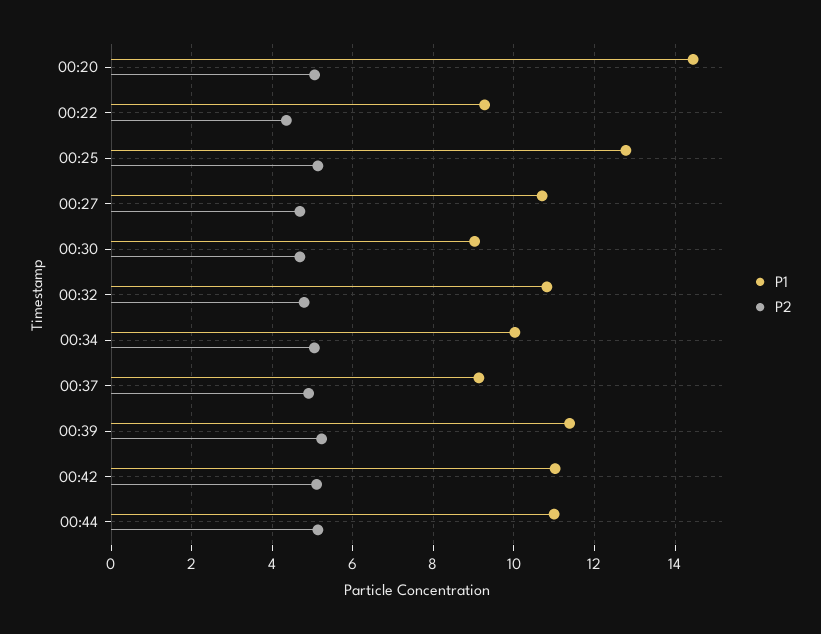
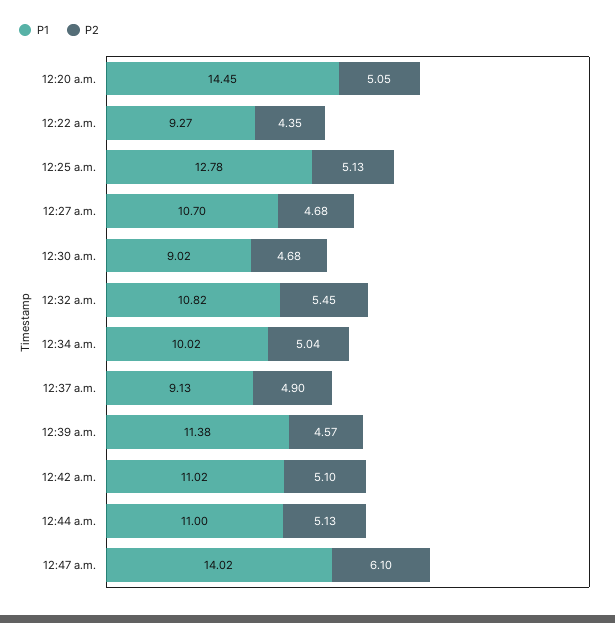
P2, 00:32: 4.8 -> 5.45
P2, 00:39: 5.2 -> 4.57
P1, 12:47 a.m.: none -> 14.02
P2, 12:47 a.m.: none -> 6.1

